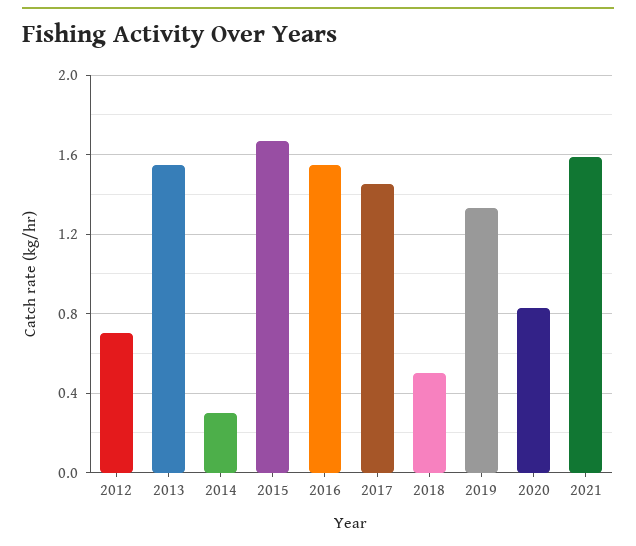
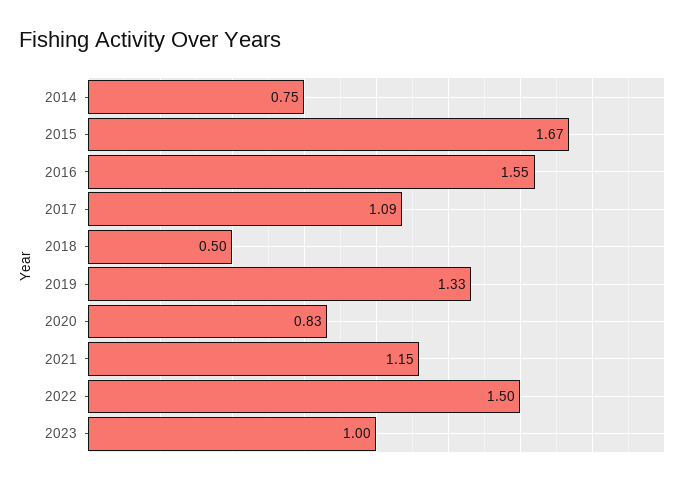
2012: 0.7 -> none
2013: 1.55 -> none
2014: 0.3 -> 0.75
2017: 1.45 -> 1.09
2021: 1.6 -> 1.15
2022: none -> 1.5
2023: none -> 1

